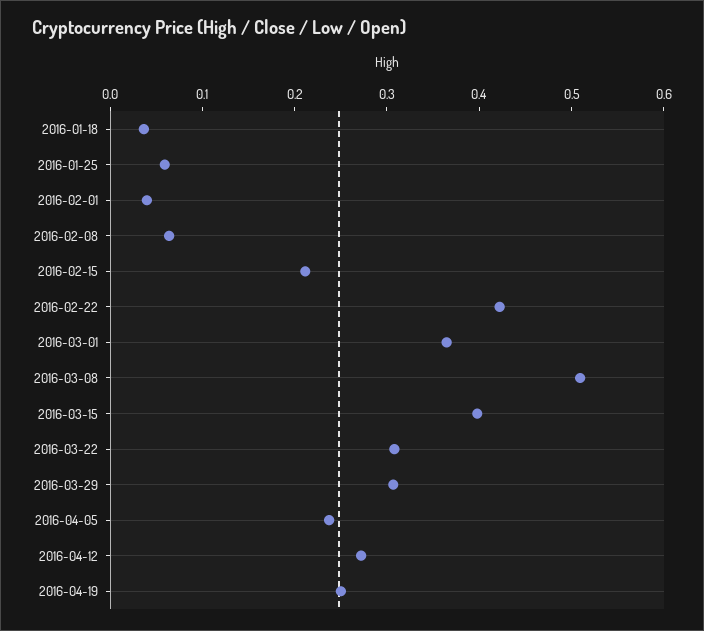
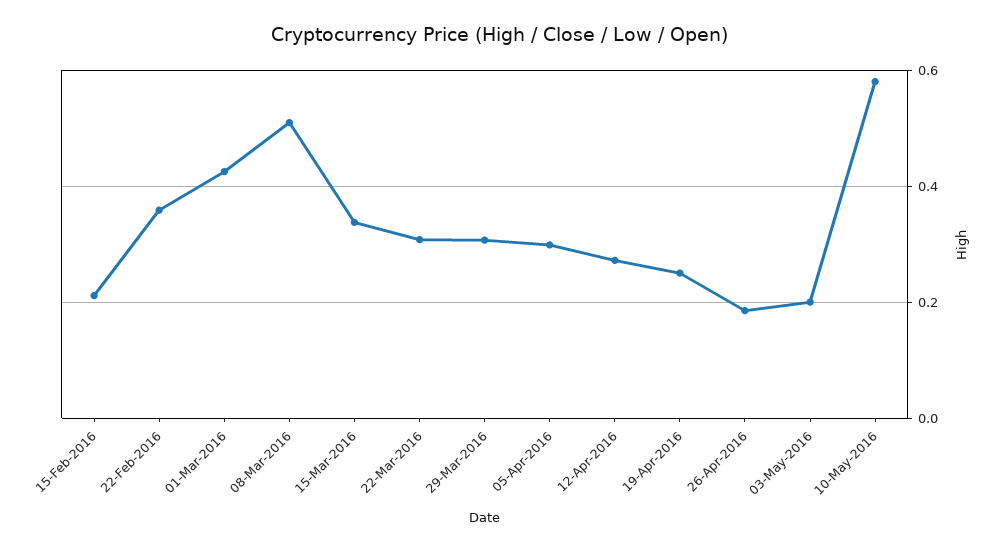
2016-01-18: 0.04 -> none
2016-01-25: 0.06 -> none
2016-02-01: 0.04 -> none
2016-02-08: 0.06 -> none
2016-02-22: 0.42 -> 0.36
2016-03-01: 0.36 -> 0.42
2016-03-15: 0.4 -> 0.34
2016-04-05: 0.24 -> 0.3
26-Apr-2016: none -> 0.18
03-May-2016: none -> 0.2
10-May-2016: none -> 0.58

